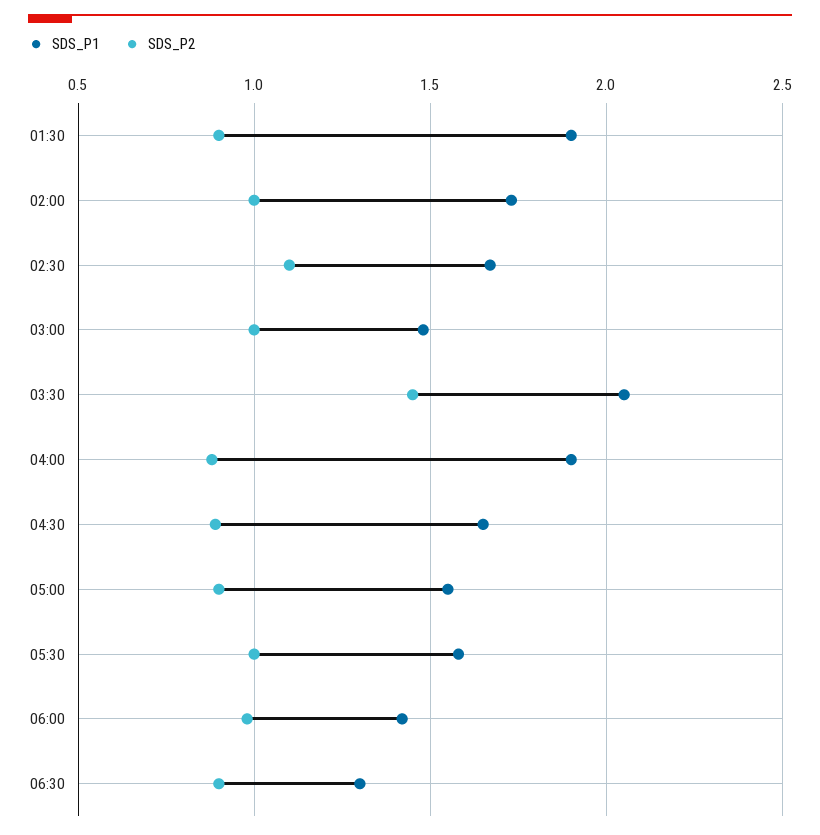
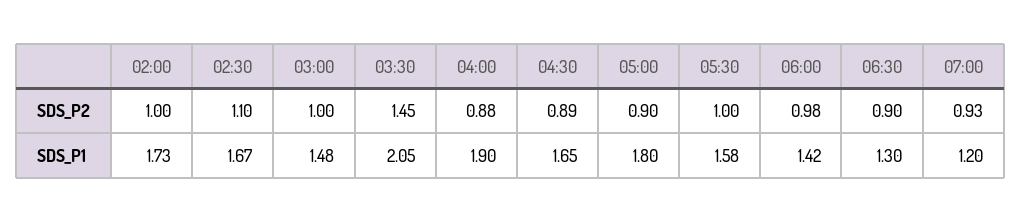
SDS_P1, 01:30: 1.9 -> none
SDS_P2, 01:30: 0.9 -> none
SDS_P1, 05:00: 1.55 -> 1.8
SDS_P2, 07:00: none -> 0.93
SDS_P1, 07:00: none -> 1.2

